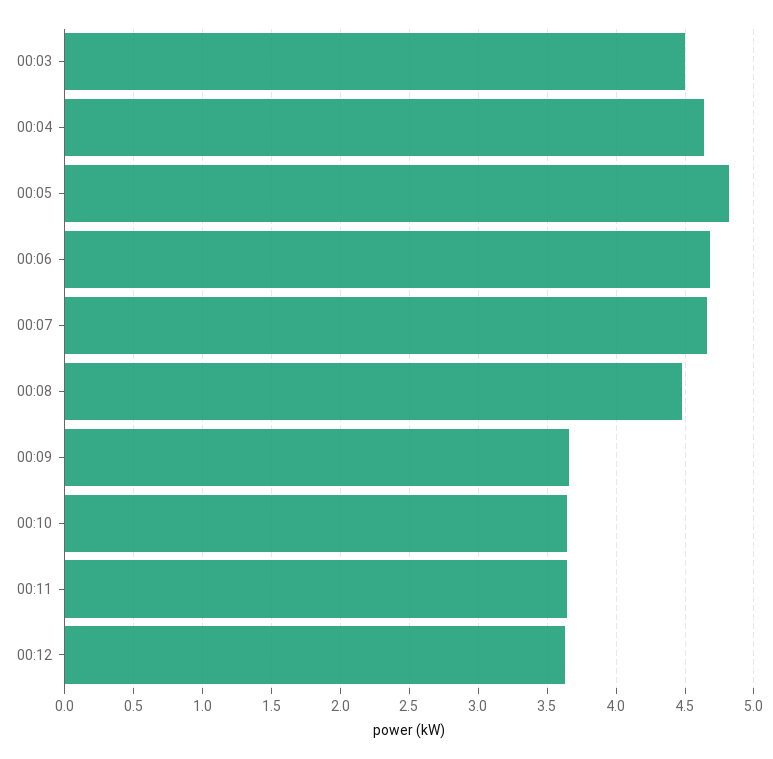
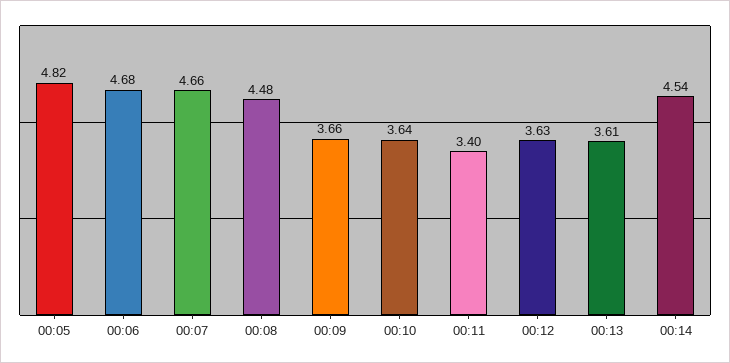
00:03: 4.5 -> none
00:04: 4.65 -> none
00:11: 3.65 -> 3.4
00:13: none -> 3.61
00:14: none -> 4.54

